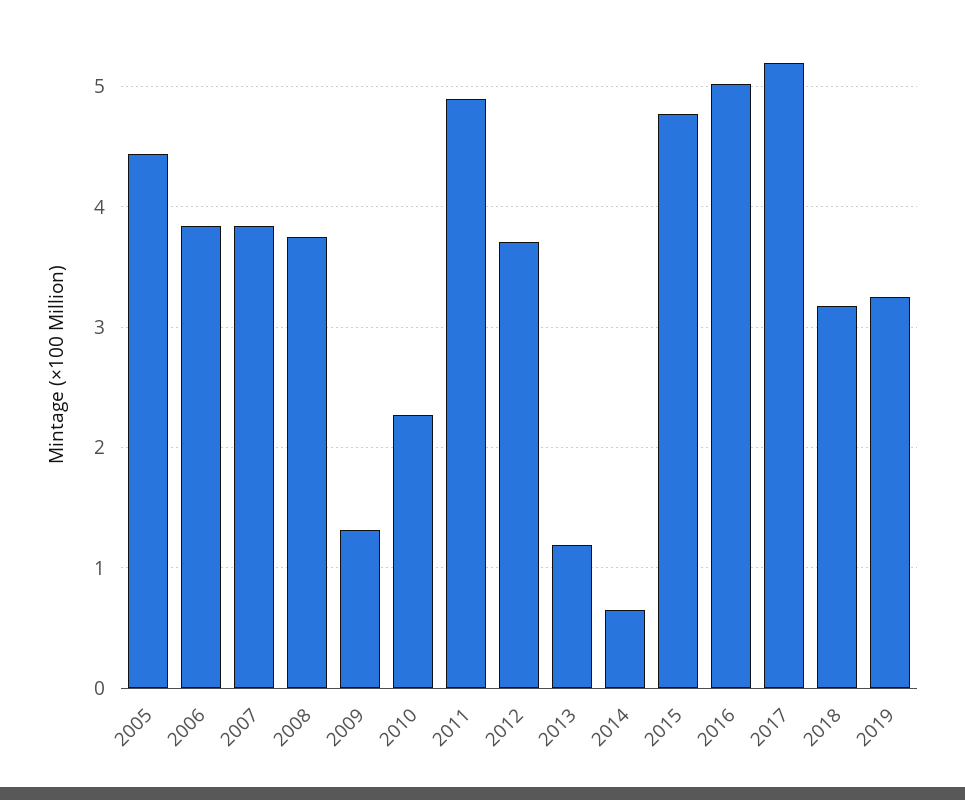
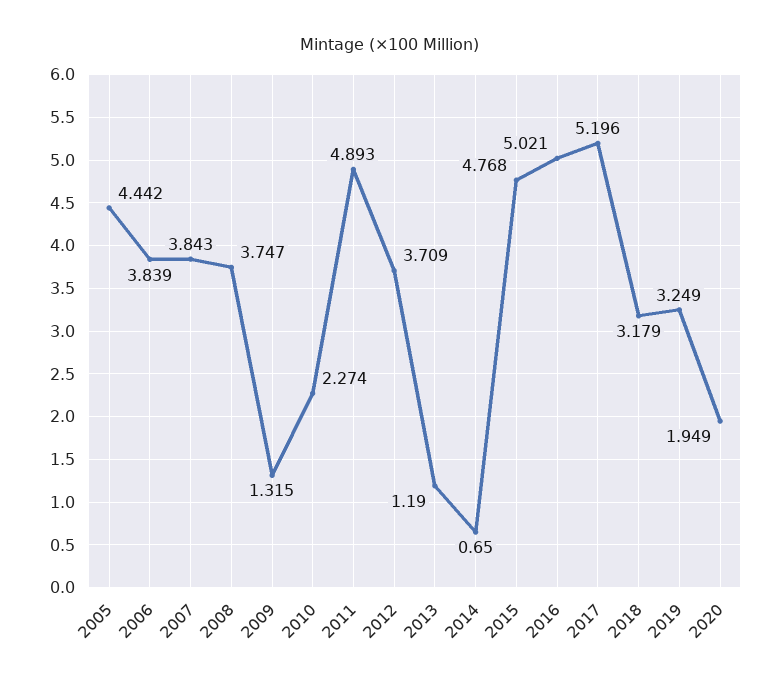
2020: none -> 1.949

